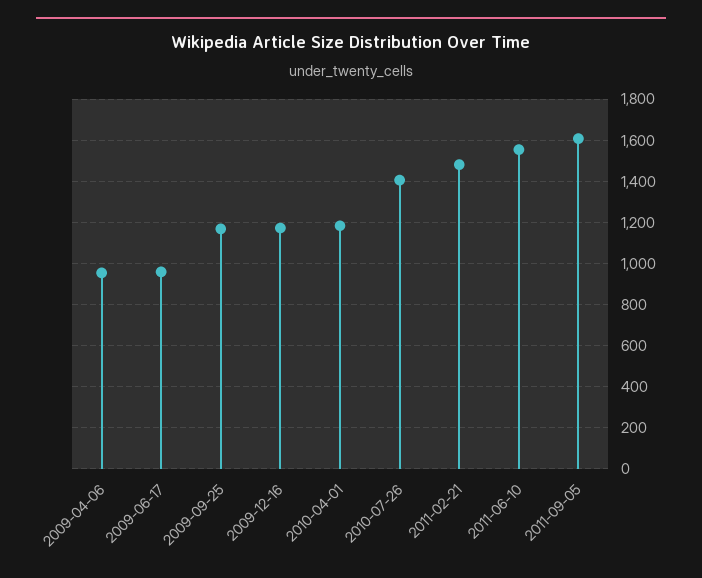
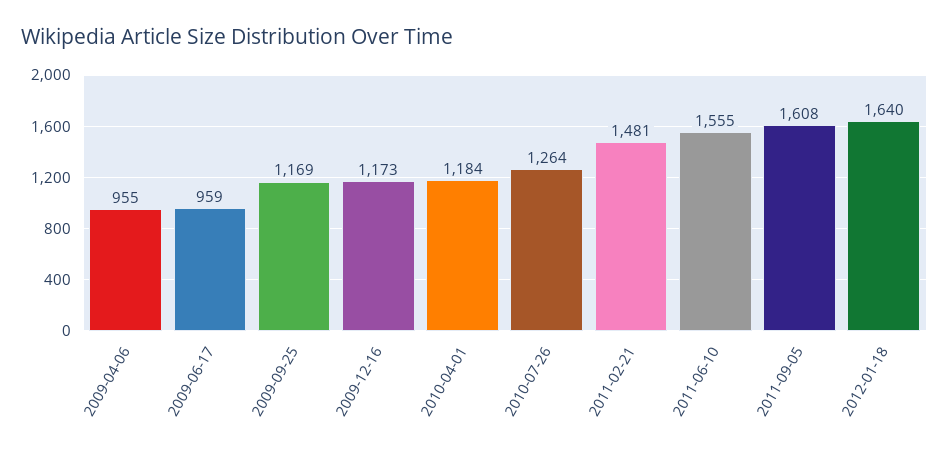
2010-07-26: 1400 -> 1264
2012-01-18: none -> 1640

